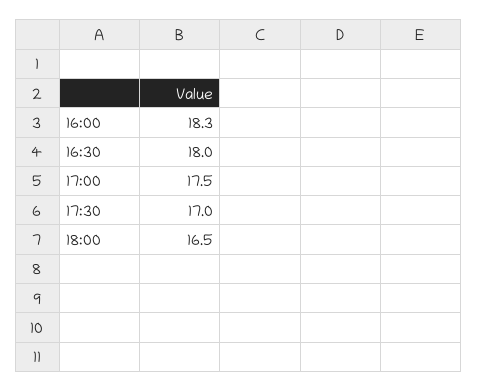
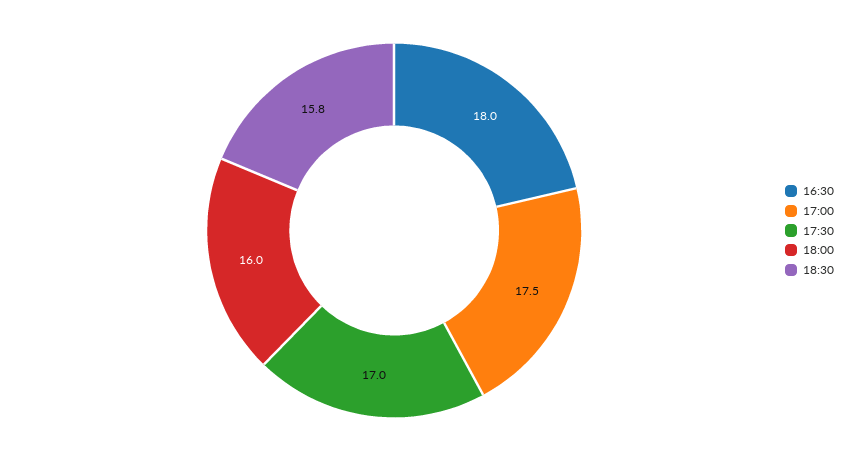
16:00: 18.3 -> none
18:00: 16.5 -> 16
18:30: none -> 15.8

